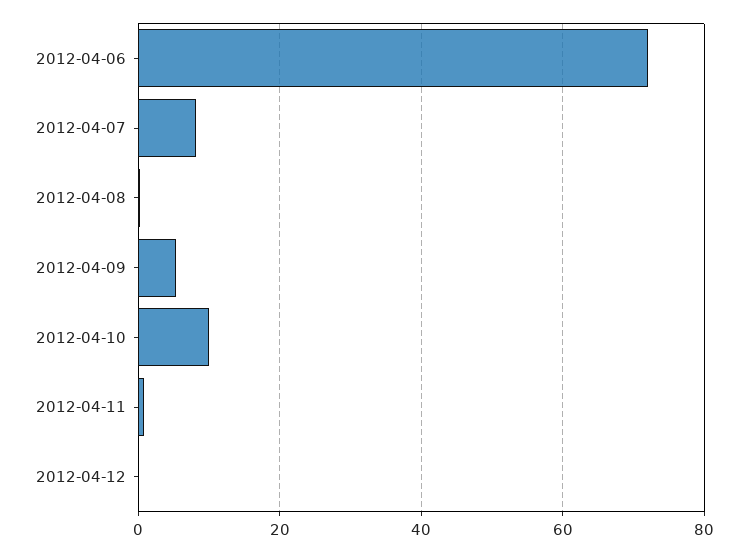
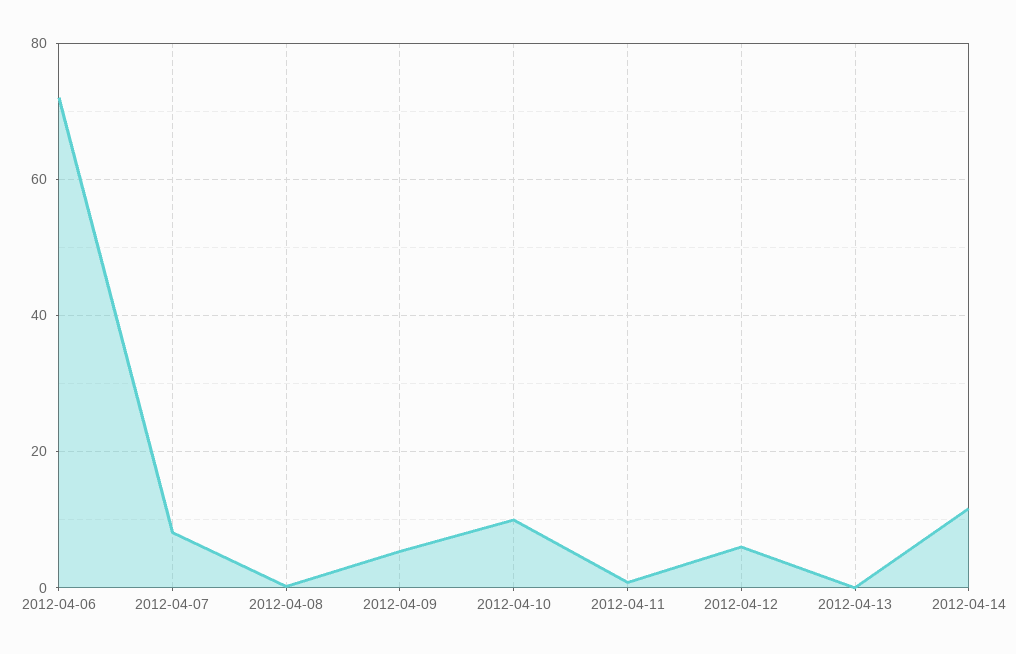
2012-04-12: 0 -> 6
2012-04-13: none -> 0
2012-04-14: none -> 12

